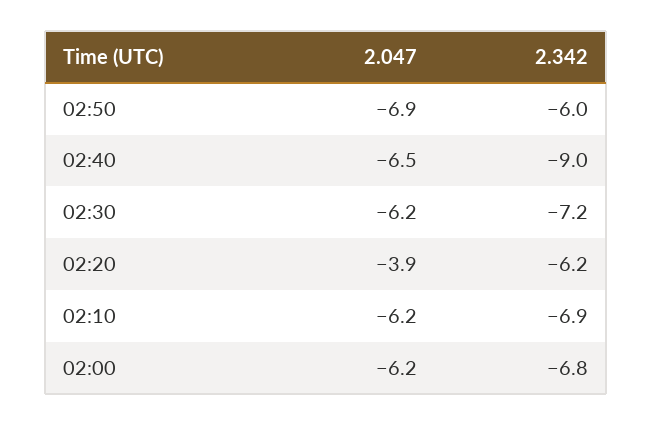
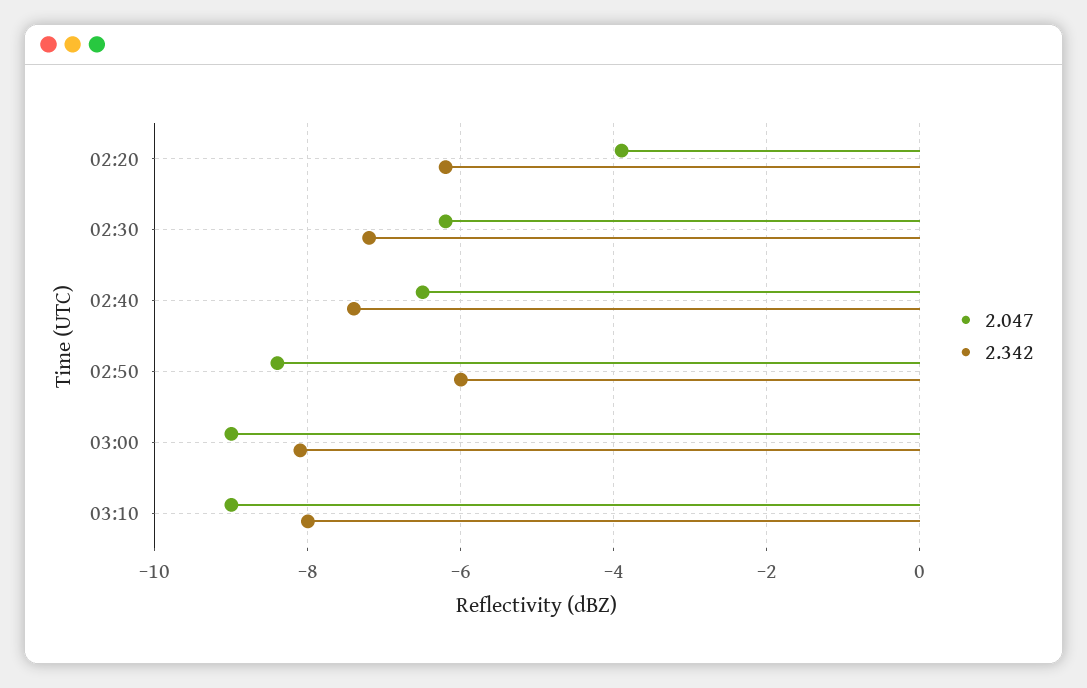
2.047, 02:50: -6.9 -> -8.5
2.342, 02:40: -9 -> -7.5
2.047, 02:10: -6.2 -> none
2.342, 02:10: -6.9 -> none
2.047, 02:00: -6.2 -> none
2.342, 02:00: -6.8 -> none
2.047, 03:00: none -> -9
2.342, 03:00: none -> -8
2.047, 03:10: none -> -9
2.342, 03:10: none -> -8

